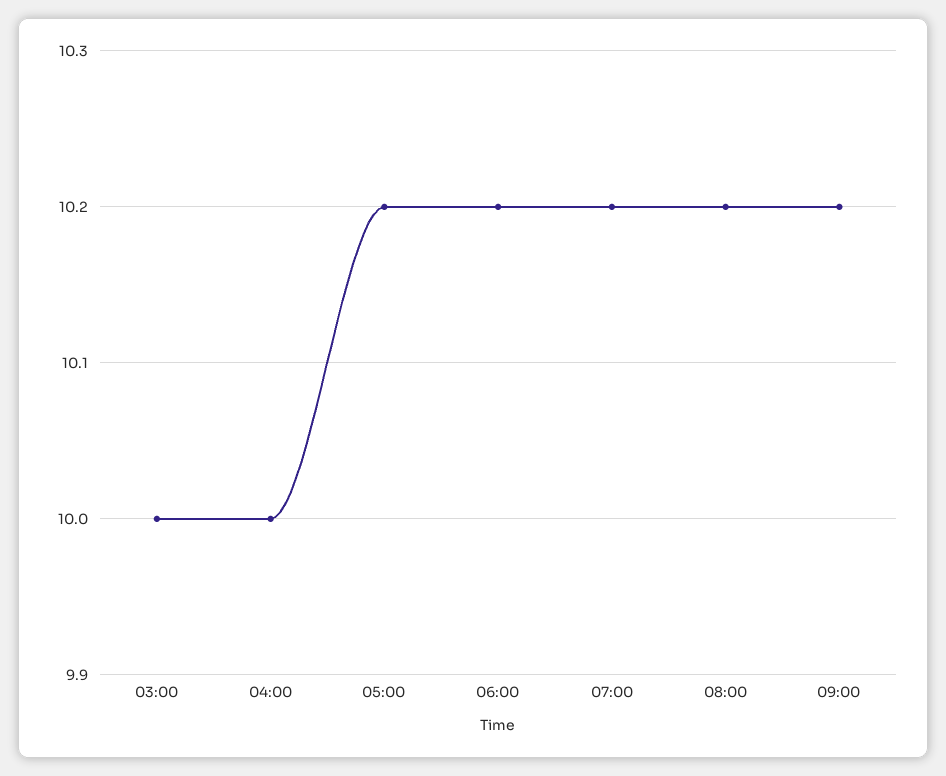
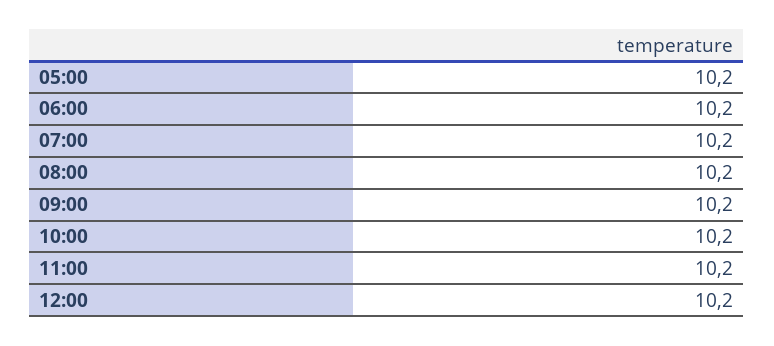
03:00: 10 -> none
04:00: 10 -> none
10:00: none -> 10.2
11:00: none -> 10.2
12:00: none -> 10.2

